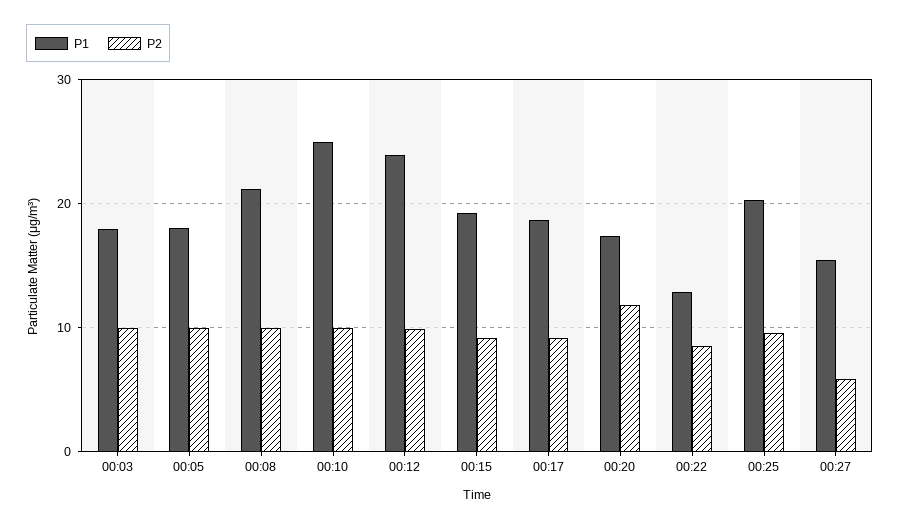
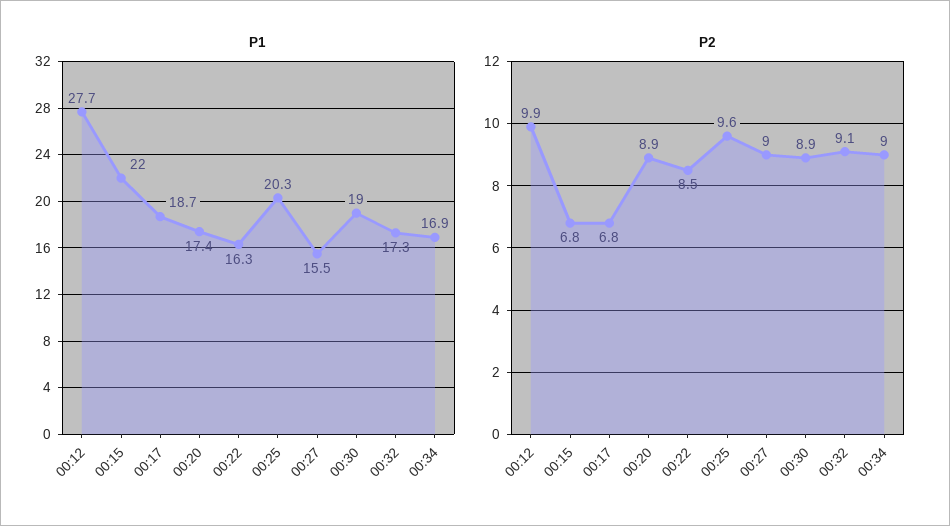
P1, 00:03: 18 -> none
P2, 00:03: 10 -> none
P1, 00:05: 18 -> none
P2, 00:05: 10 -> none
P1, 00:08: 21 -> none
P2, 00:08: 10 -> none
P1, 00:10: 25 -> none
P2, 00:10: 10 -> none
P1, 00:12: 24 -> 27.7
P1, 00:15: 19 -> 22
P2, 00:15: 9 -> 6.8
P2, 00:17: 9 -> 6.8
P2, 00:20: 12 -> 8.9
P1, 00:22: 13 -> 16.3
P2, 00:27: 6 -> 9
P1, 00:30: none -> 19
P1, 00:32: none -> 17.3
P1, 00:34: none -> 16.9
P2, 00:30: none -> 8.9
P2, 00:32: none -> 9.1
P2, 00:34: none -> 9

